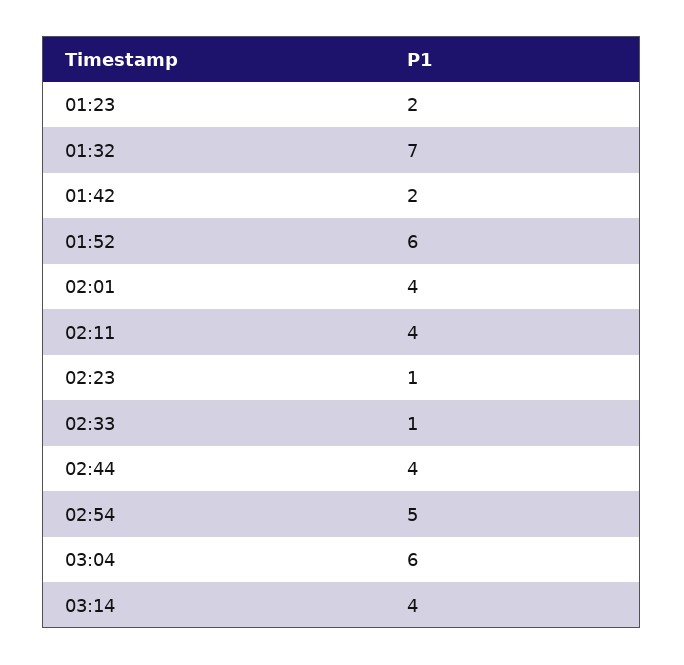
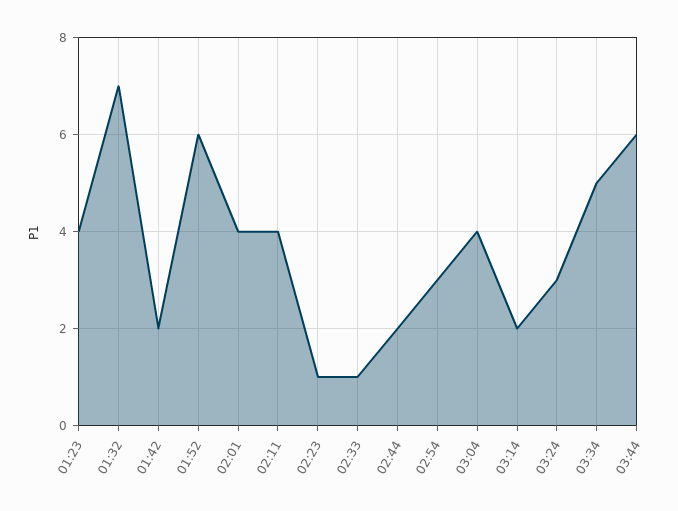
01:23: 2 -> 4
02:44: 4 -> 2
02:54: 5 -> 3
03:04: 6 -> 4
03:14: 4 -> 2
03:24: none -> 3
03:34: none -> 5
03:44: none -> 6

